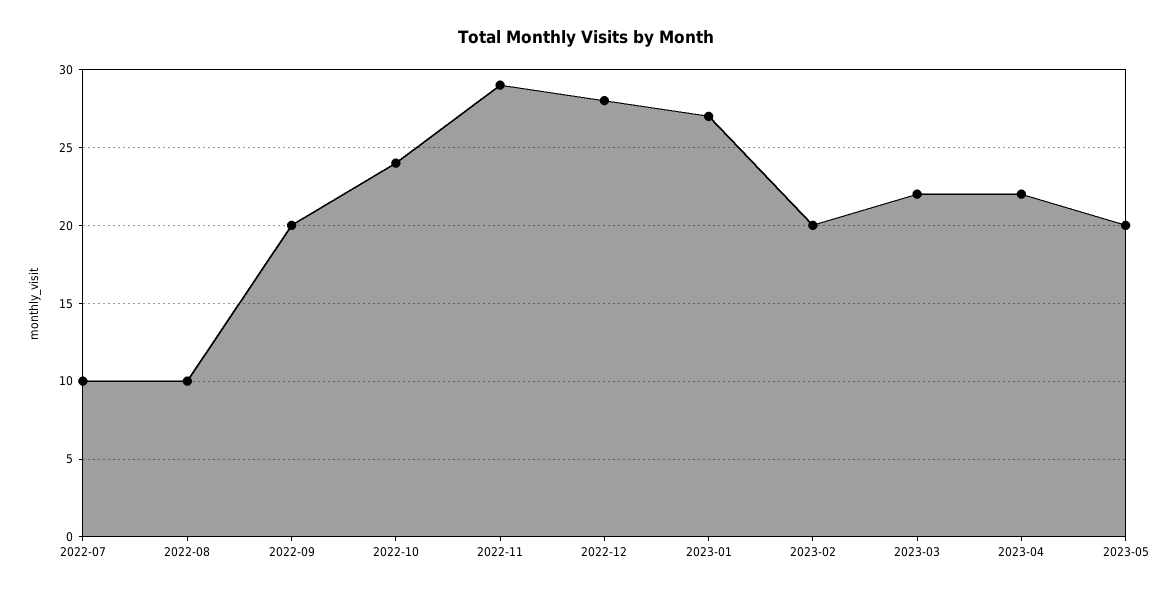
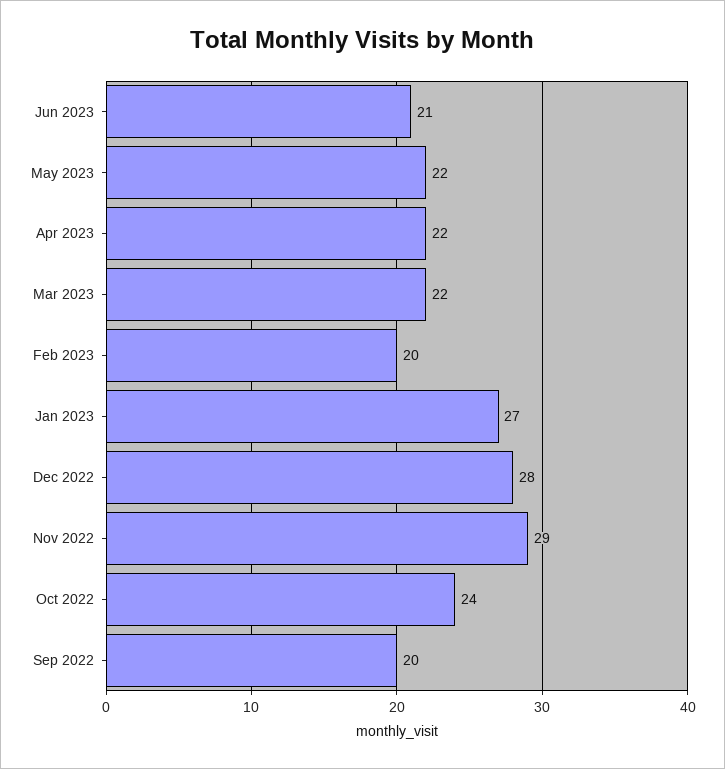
2022-07: 10 -> none
2022-08: 10 -> none
2023-05: 20 -> 22
Jun 2023: none -> 21

